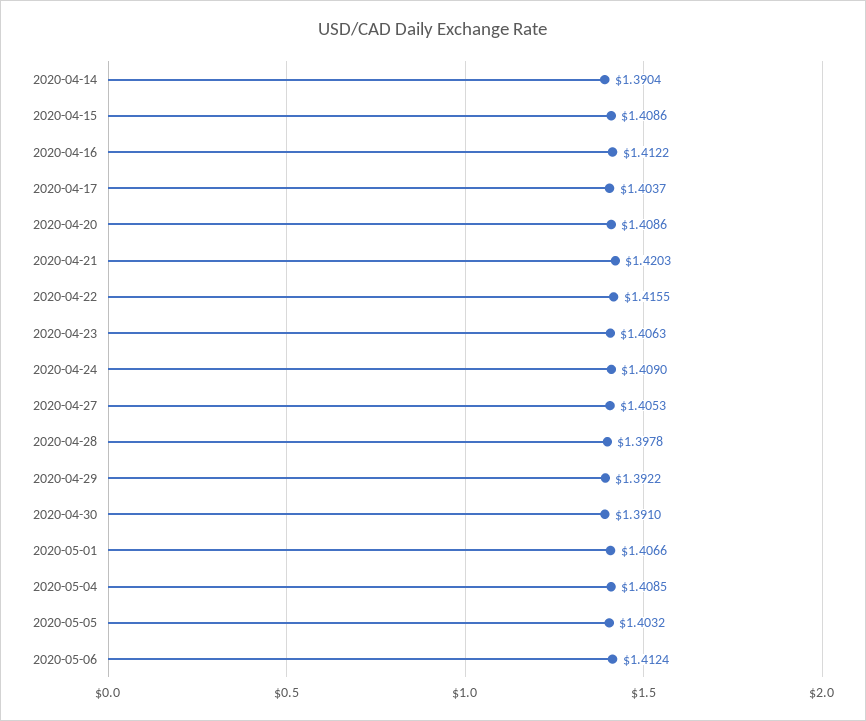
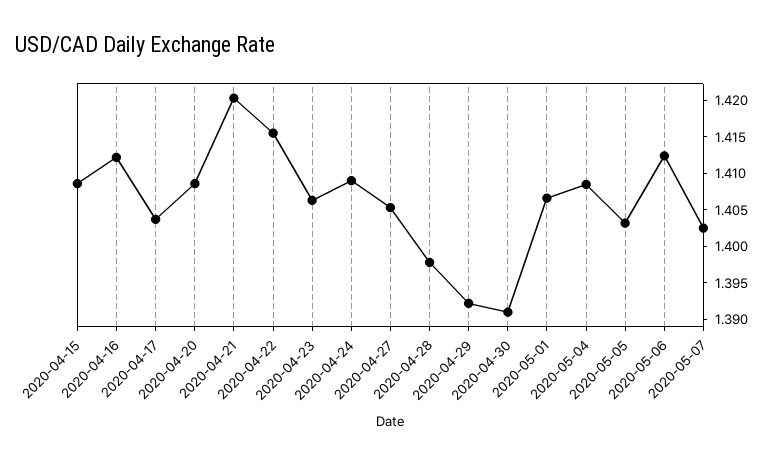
2020-04-14: 1.3904 -> none
2020-05-07: none -> 1.4025

